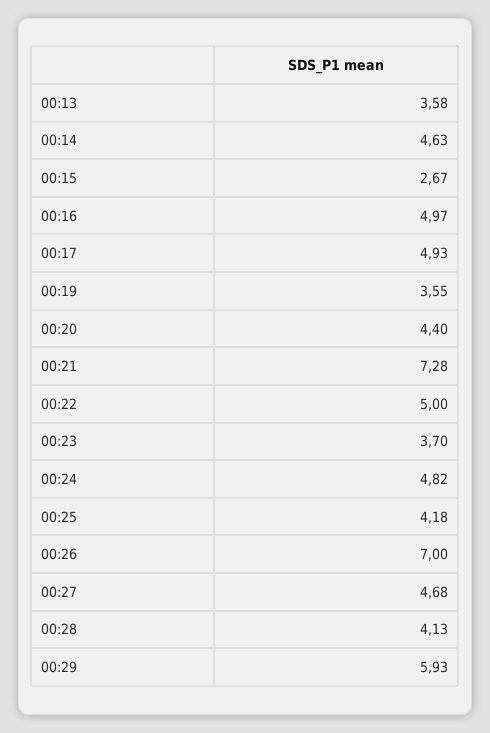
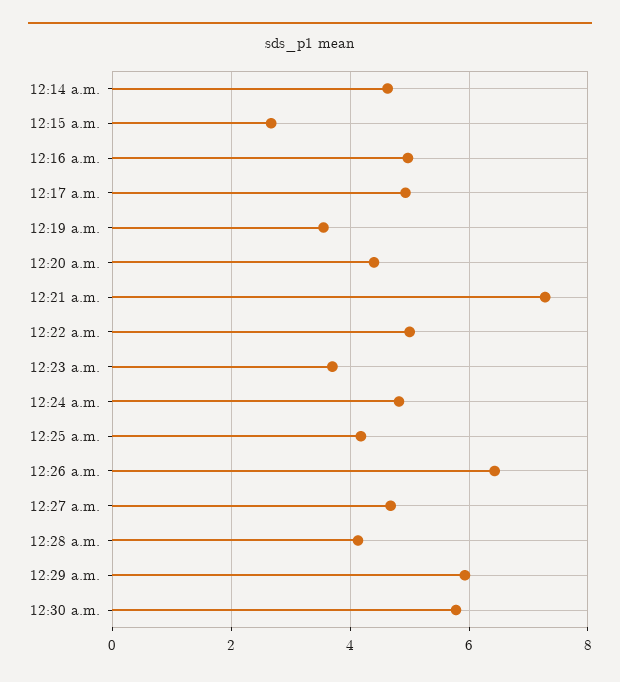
00:13: 3.58 -> none
00:26: 7 -> 6.4
12:30 a.m.: none -> 5.8

